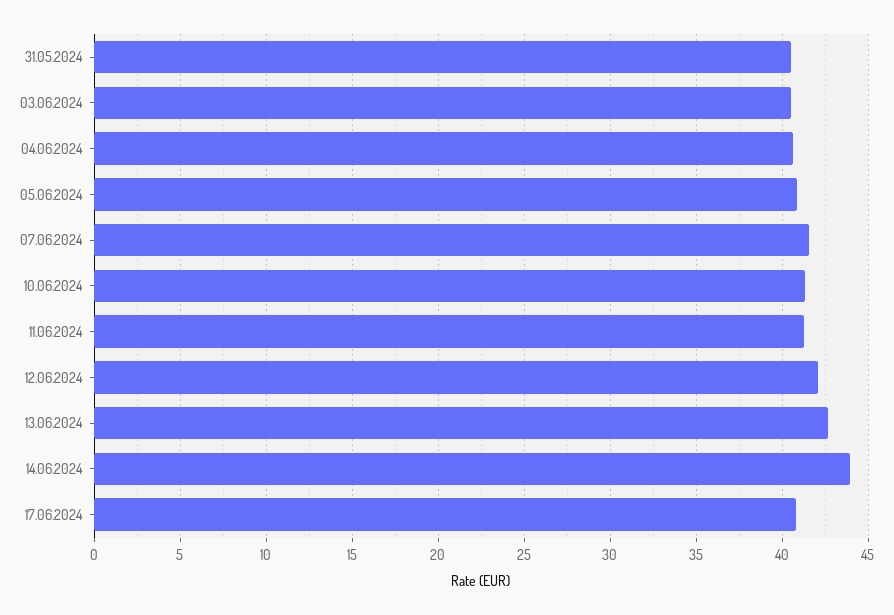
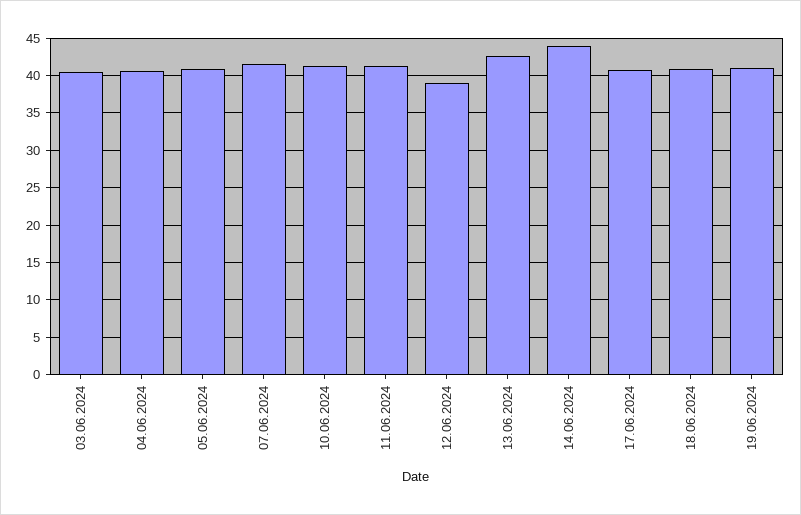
31.05.2024: 40.5 -> none
12.06.2024: 42 -> 39
18.06.2024: none -> 41
19.06.2024: none -> 41

